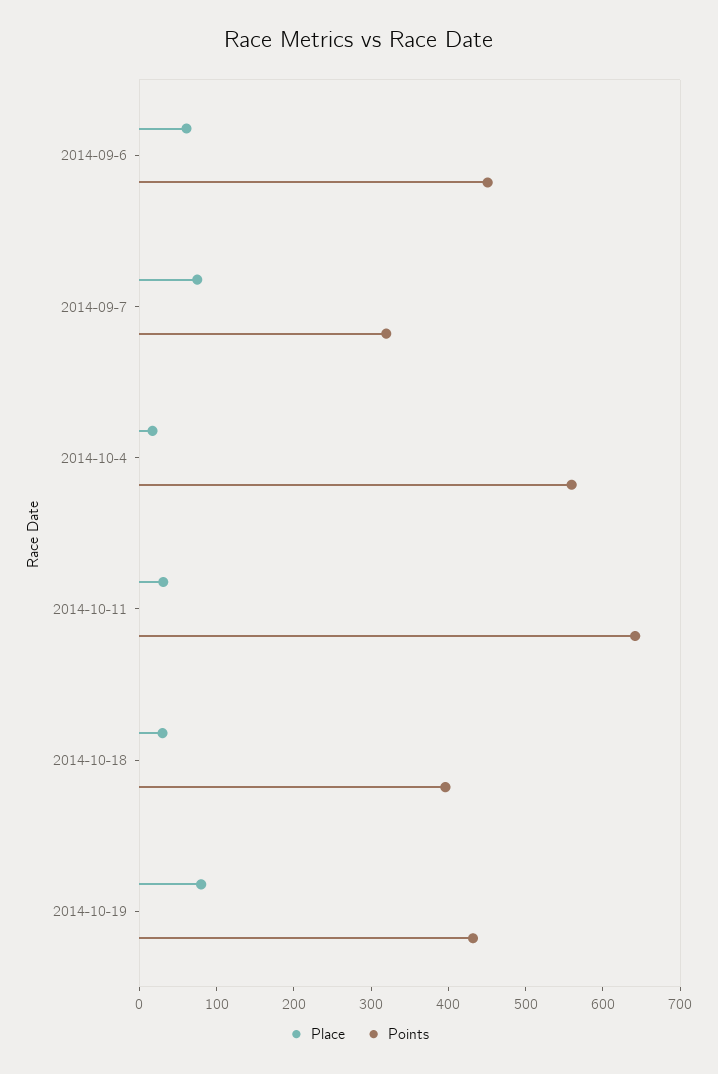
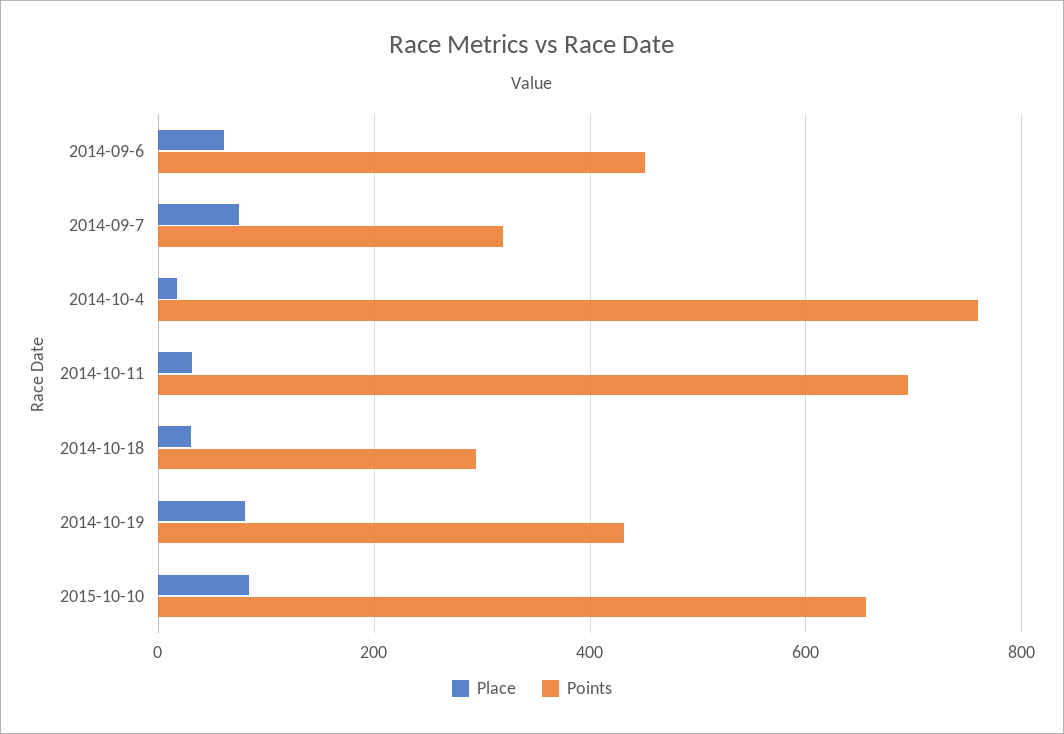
Points, 2014-10-4: 560 -> 760
Points, 2014-10-11: 640 -> 700
Points, 2014-10-18: 400 -> 300
Place, 2015-10-10: none -> 80
Points, 2015-10-10: none -> 660

